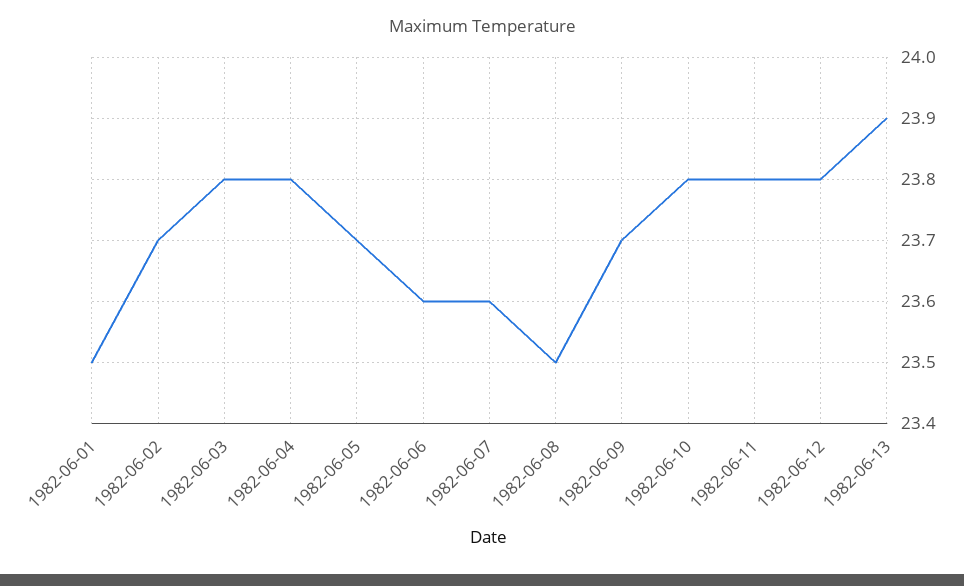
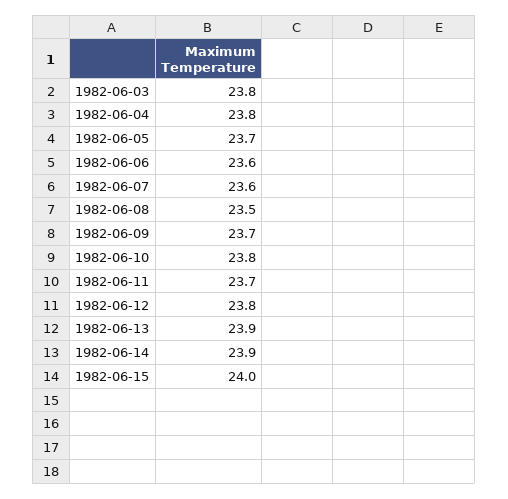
1982-06-01: 23.5 -> none
1982-06-02: 23.7 -> none
1982-06-11: 23.8 -> 23.7
1982-06-14: none -> 23.9
1982-06-15: none -> 24

